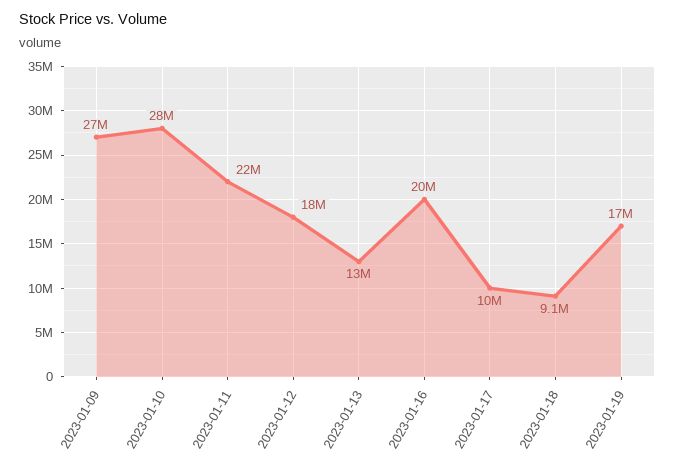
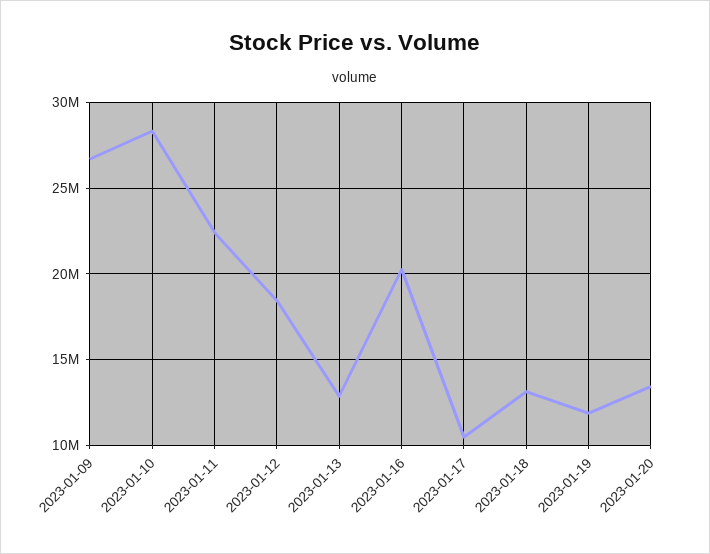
2023-01-18: 9100000 -> 13000000
2023-01-19: 17000000 -> 12000000
2023-01-20: none -> 13500000

